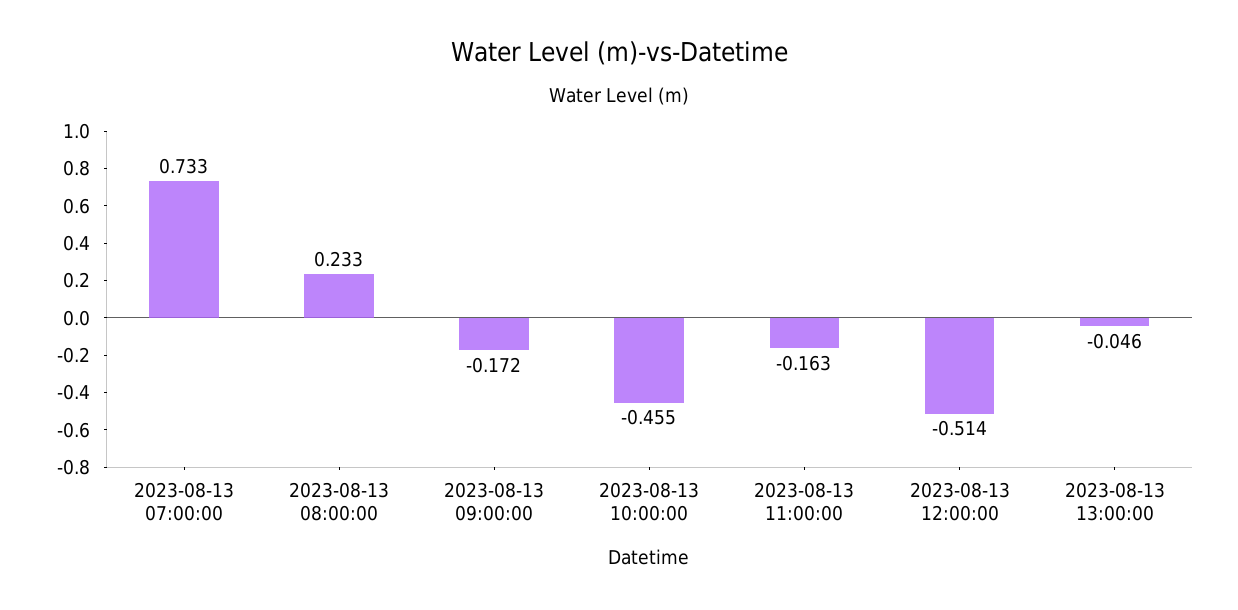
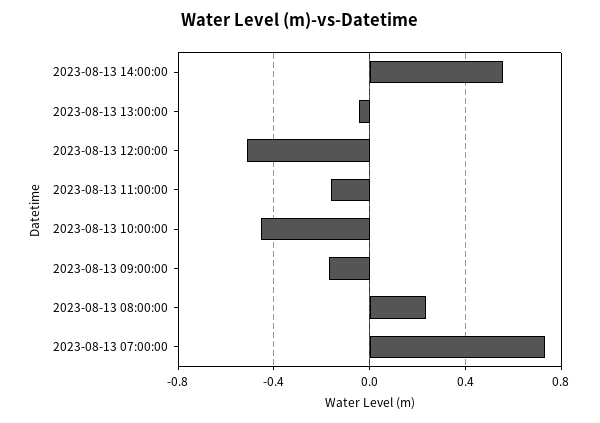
2023-08-13 14:00:00: none -> 0.55

